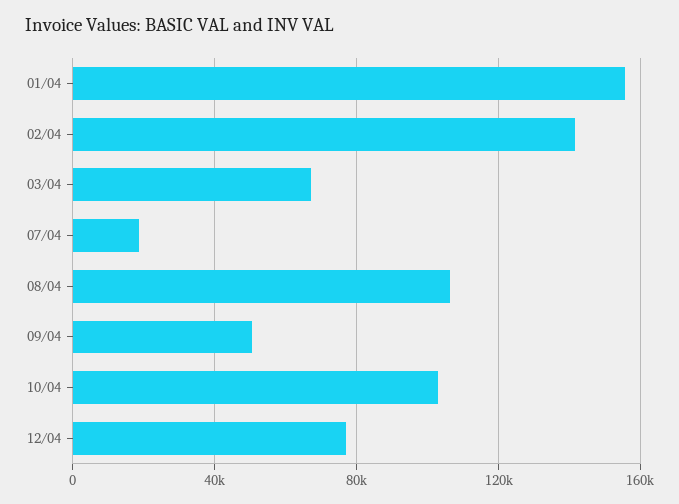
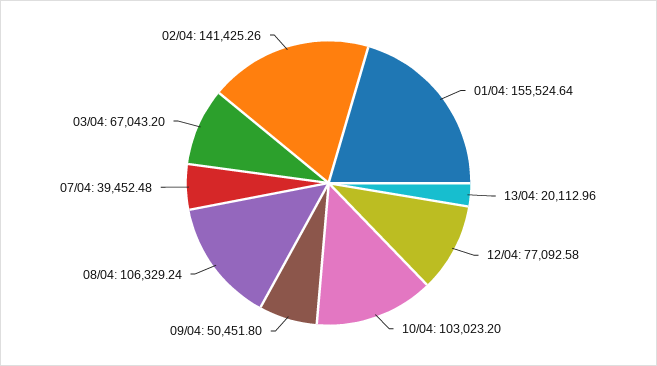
07/04: 20000 -> 39452.48
13/04: none -> 20112.96

